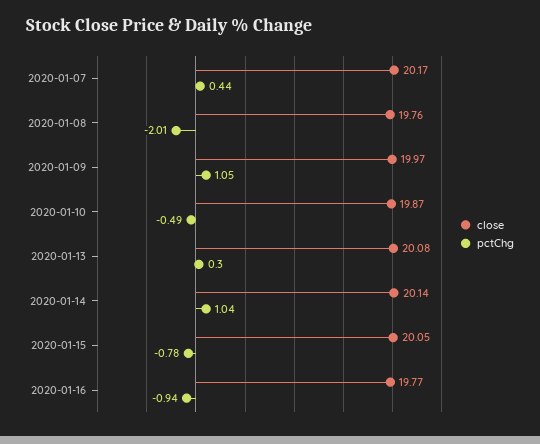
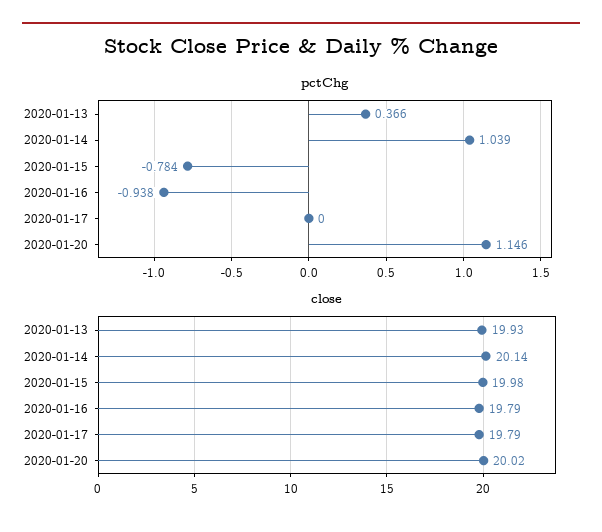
close, 2020-01-07: 20.17 -> none
pctChg, 2020-01-07: 0.44 -> none
close, 2020-01-08: 19.76 -> none
pctChg, 2020-01-08: -2.01 -> none
close, 2020-01-09: 19.97 -> none
pctChg, 2020-01-09: 1.05 -> none
close, 2020-01-10: 19.87 -> none
pctChg, 2020-01-10: -0.49 -> none
close, 2020-01-13: 20.08 -> 19.93
pctChg, 2020-01-13: 0.3 -> 0.366
close, 2020-01-15: 20.05 -> 19.98
close, 2020-01-16: 19.77 -> 19.79
pctChg, 2020-01-17: none -> 0
pctChg, 2020-01-20: none -> 1.146
close, 2020-01-17: none -> 19.79
close, 2020-01-20: none -> 20.02

